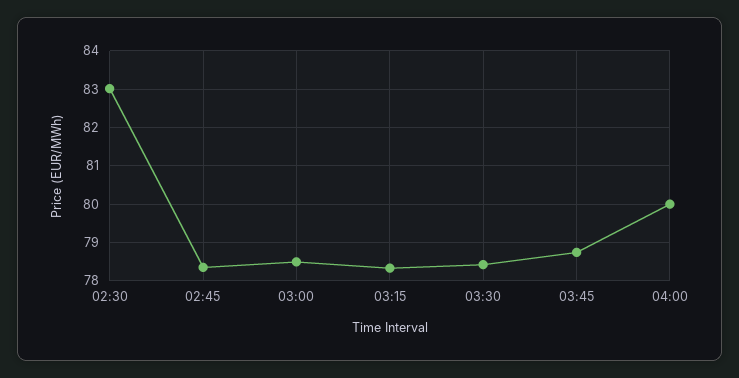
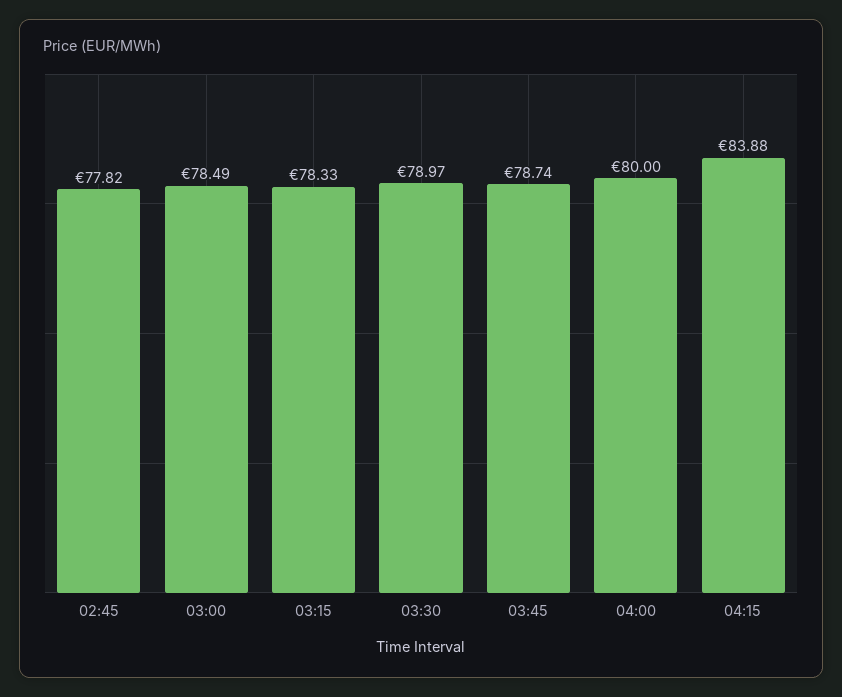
02:30: 83 -> none
02:45: 78.4 -> 77.82
03:30: 78.4 -> 78.97
04:15: none -> 83.88

